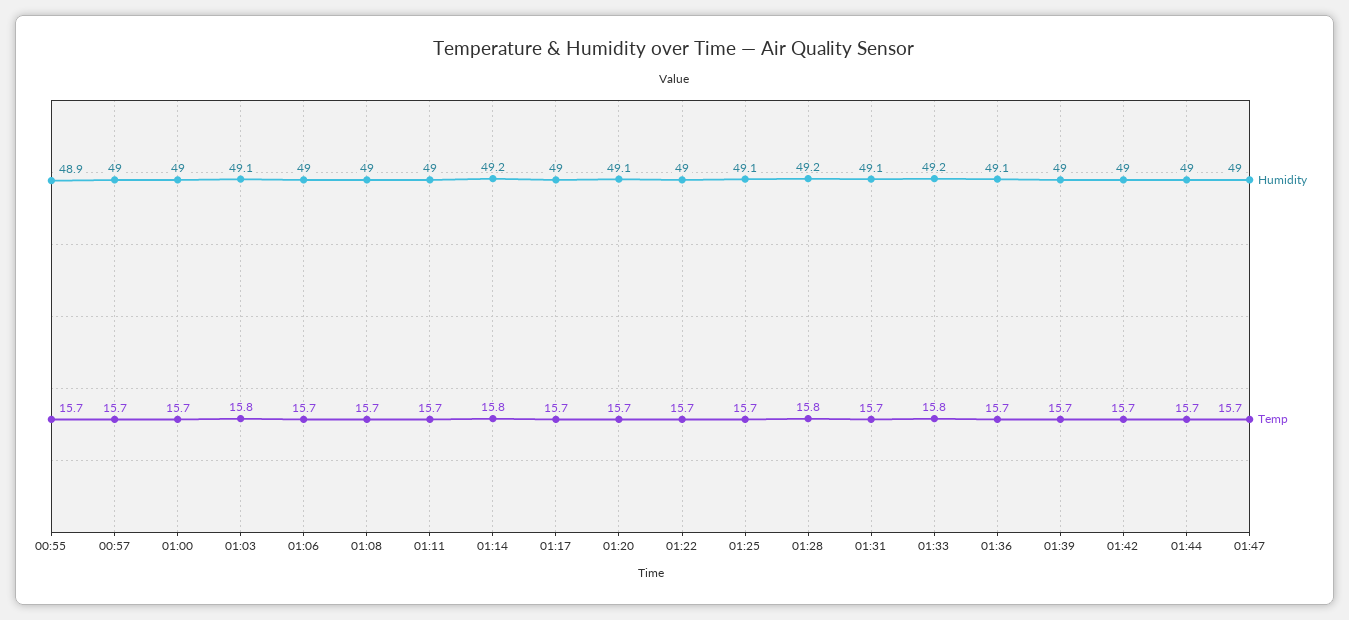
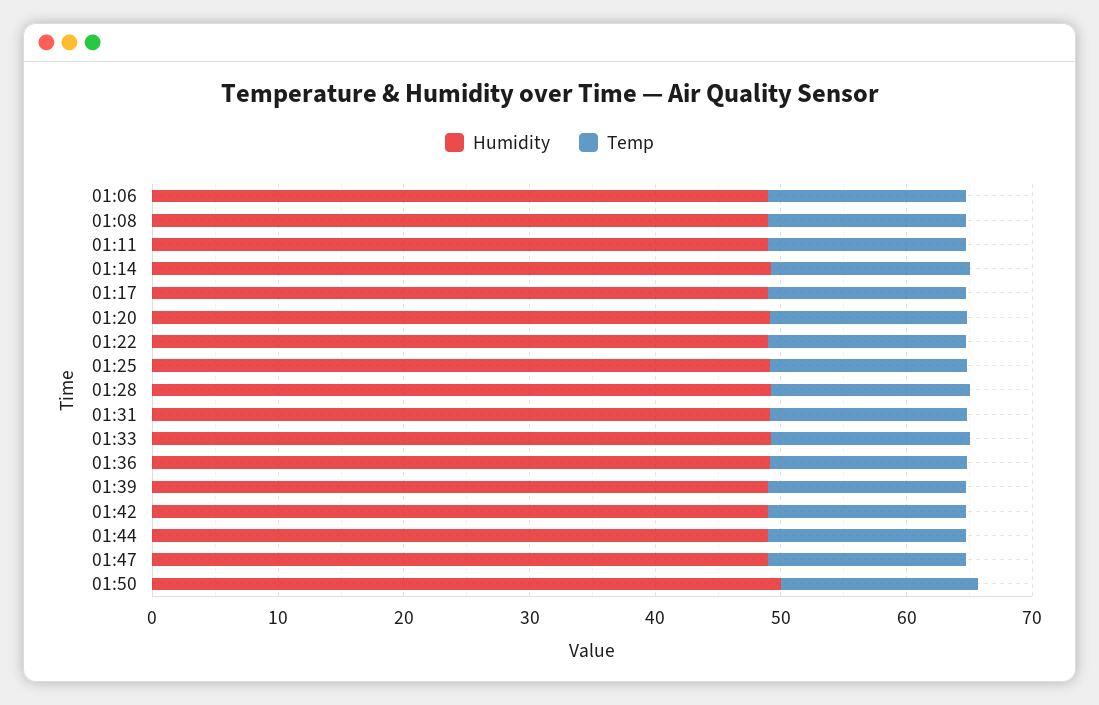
Humidity, 00:55: 48.9 -> none
Temp, 00:55: 15.7 -> none
Humidity, 00:57: 49 -> none
Temp, 00:57: 15.7 -> none
Humidity, 01:00: 49 -> none
Temp, 01:00: 15.7 -> none
Humidity, 01:03: 49.1 -> none
Temp, 01:03: 15.8 -> none
Humidity, 01:50: none -> 50
Temp, 01:50: none -> 16

